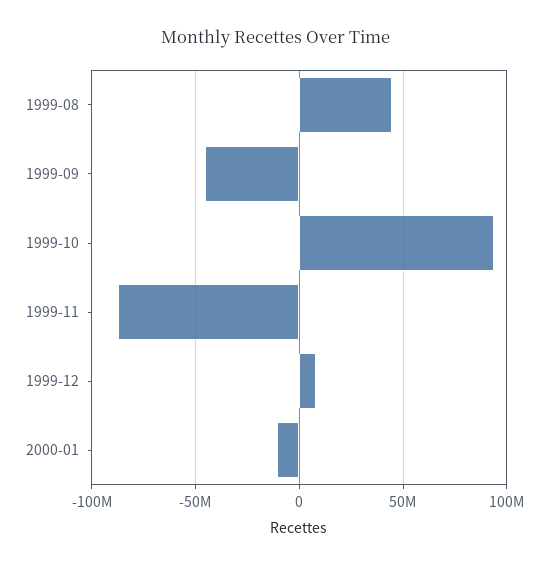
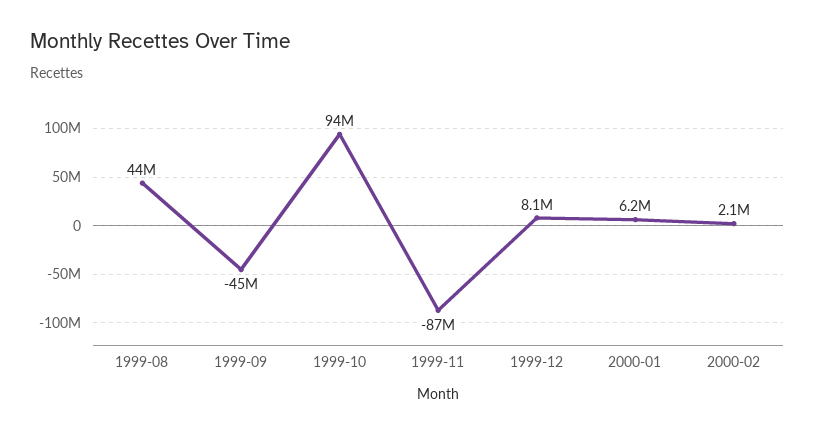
2000-01: -10000000 -> 6200000
2000-02: none -> 2100000

